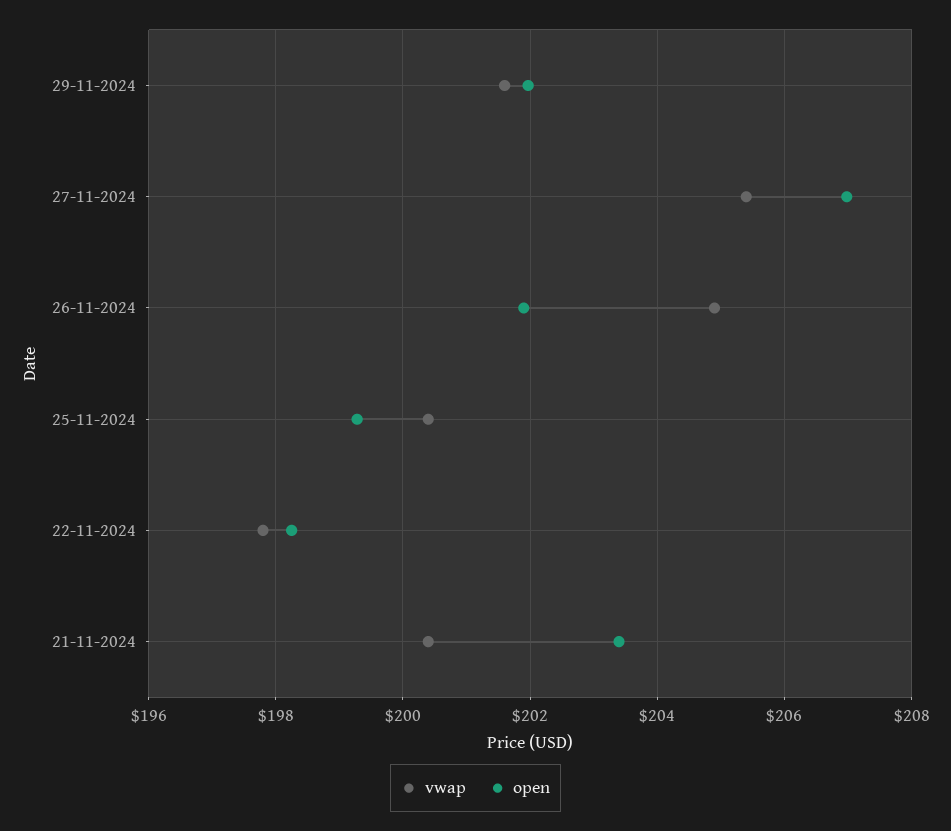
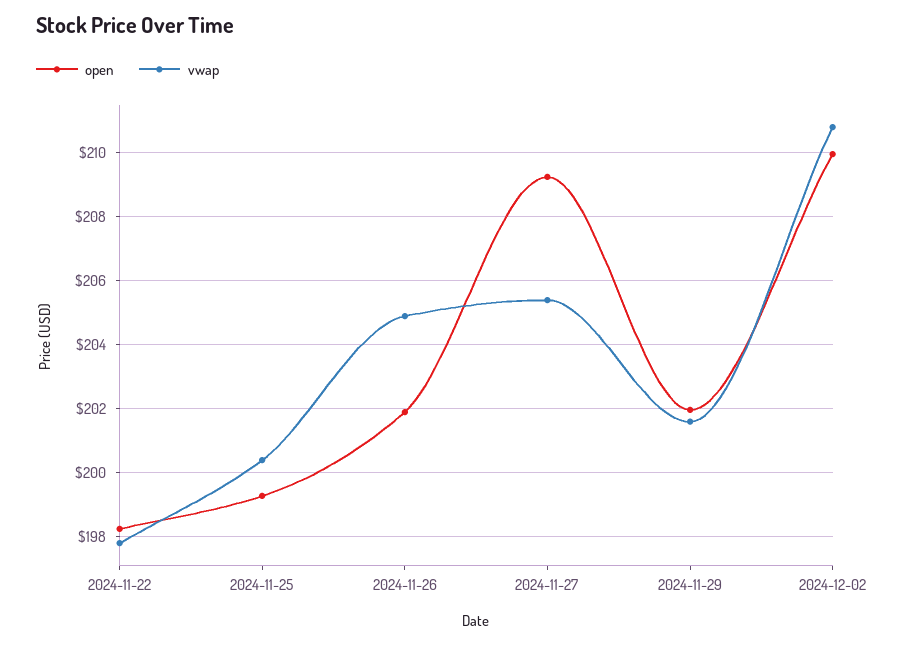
open, 27-11-2024: 207 -> 209.2
vwap, 21-11-2024: 200.4 -> none
open, 21-11-2024: 203.4 -> none
open, 2024-12-02: none -> 210
vwap, 2024-12-02: none -> 210.8

